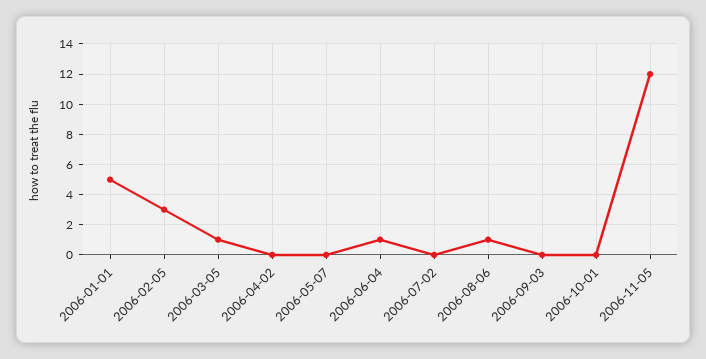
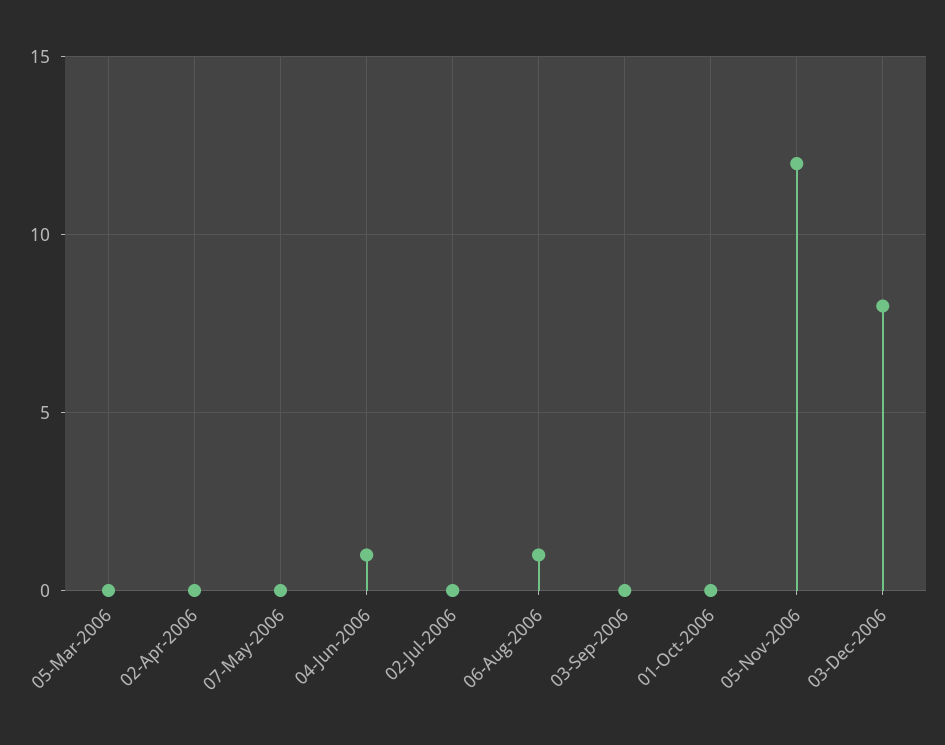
2006-01-01: 5 -> none
2006-02-05: 3 -> none
2006-03-05: 1 -> 0
03-Dec-2006: none -> 8

